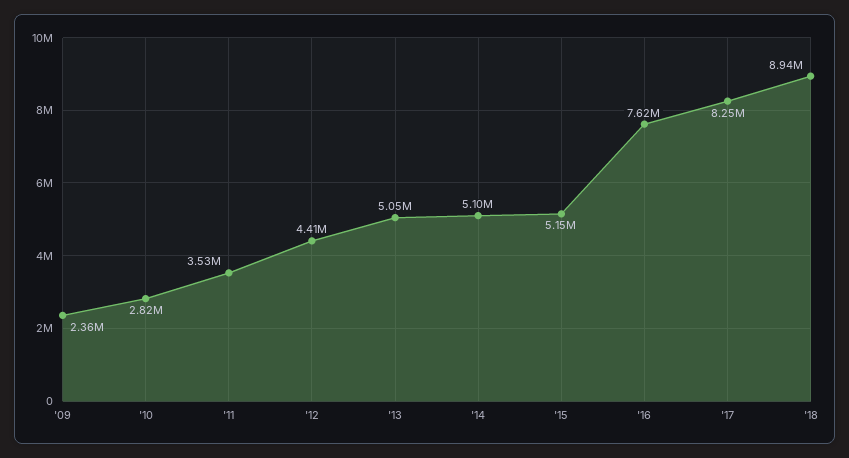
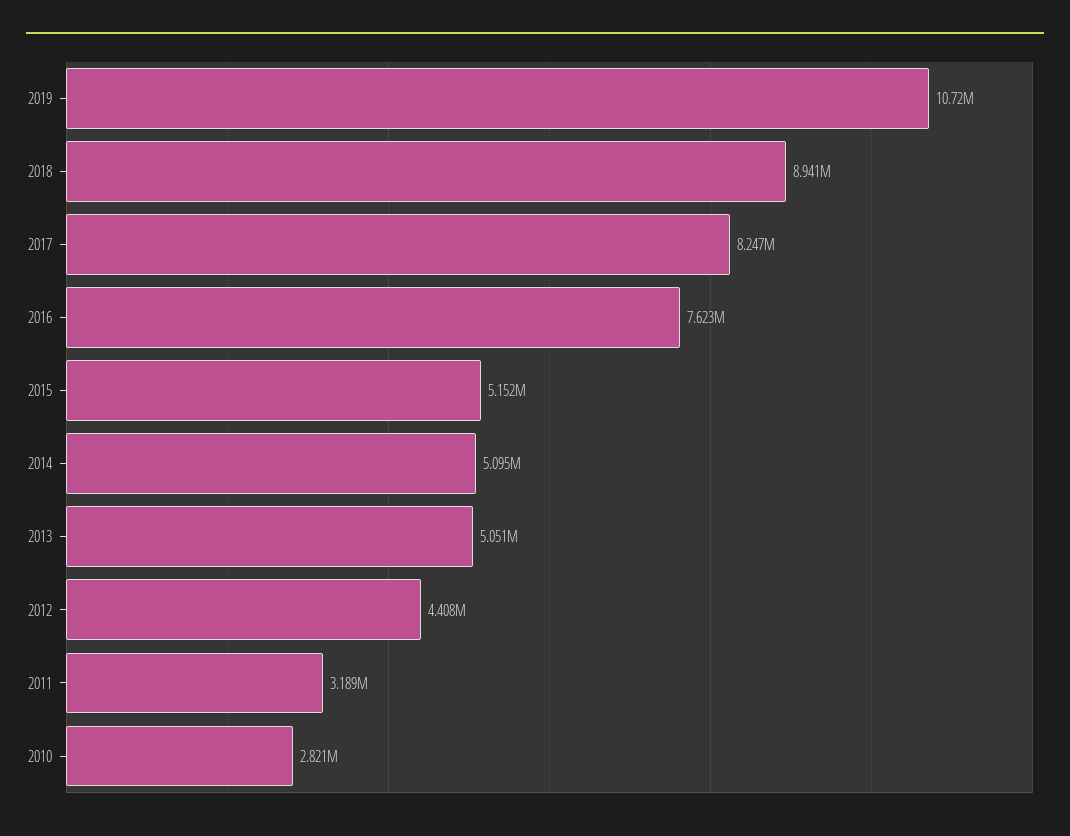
'09: 2360000 -> none
'11: 3530000 -> 3189000
2019: none -> 10720000

